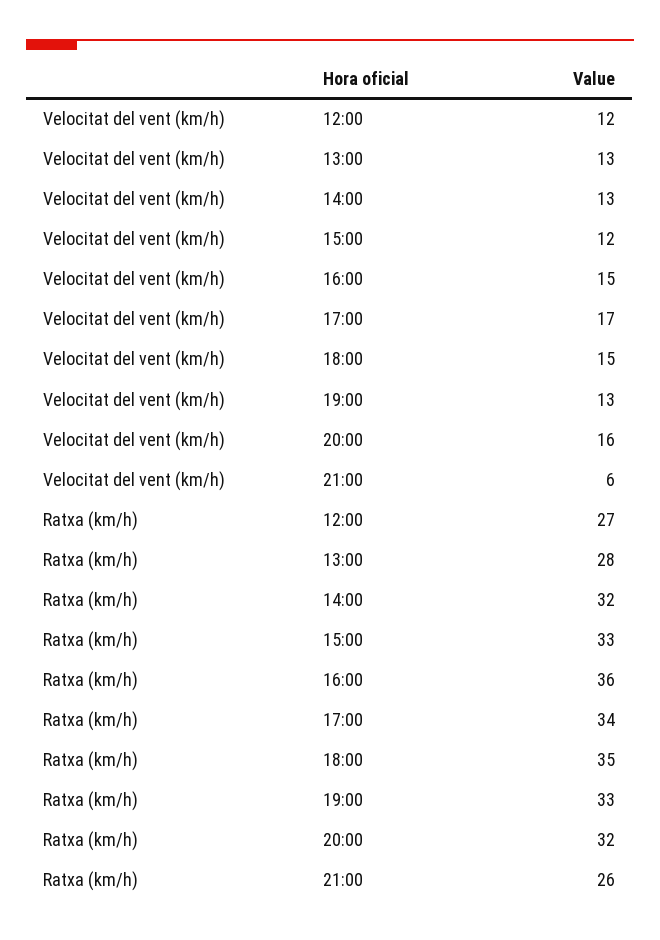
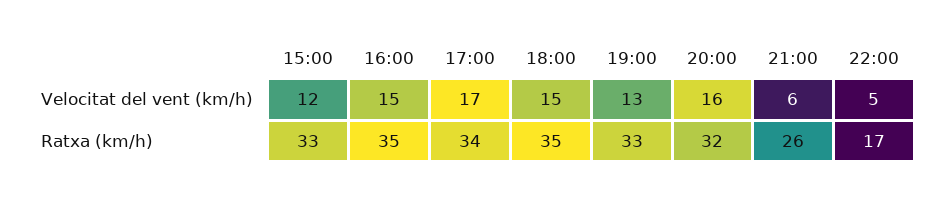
Velocitat del vent (km/h), 12:00: 12 -> none
Velocitat del vent (km/h), 13:00: 13 -> none
Velocitat del vent (km/h), 14:00: 13 -> none
Ratxa (km/h), 12:00: 27 -> none
Ratxa (km/h), 13:00: 28 -> none
Ratxa (km/h), 14:00: 32 -> none
Ratxa (km/h), 16:00: 36 -> 35
Velocitat del vent (km/h), 22:00: none -> 5
Ratxa (km/h), 22:00: none -> 17

